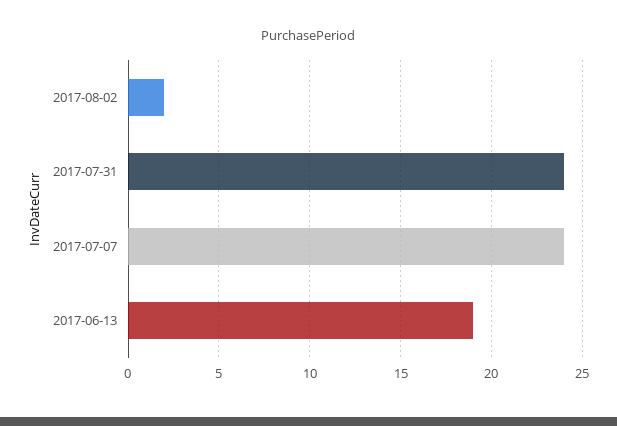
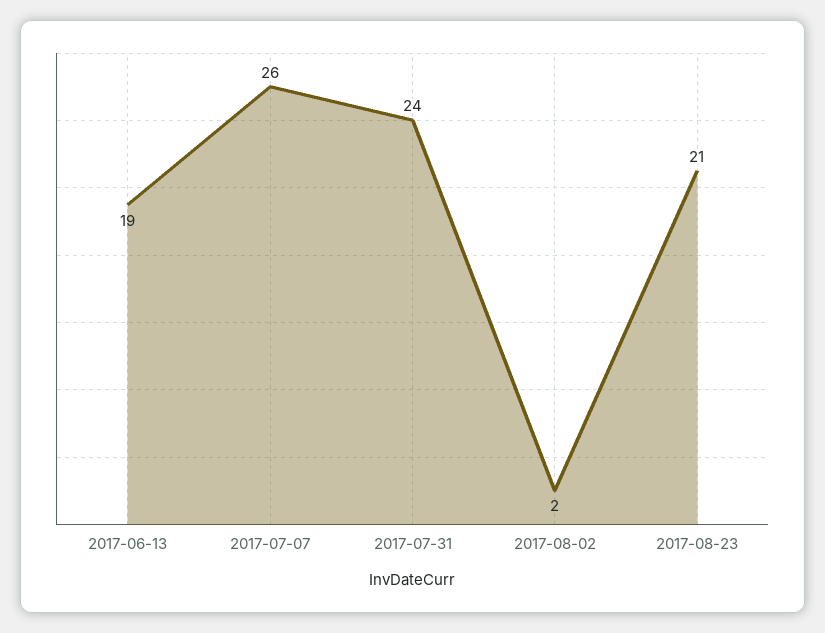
2017-07-07: 24 -> 26
2017-08-23: none -> 21

